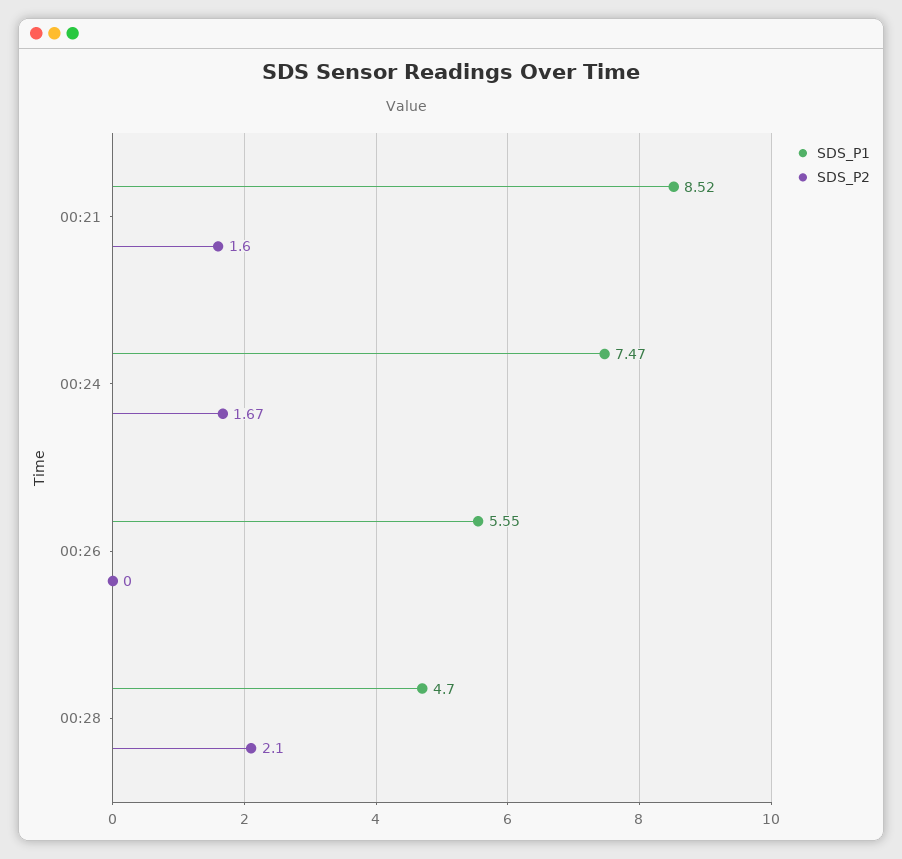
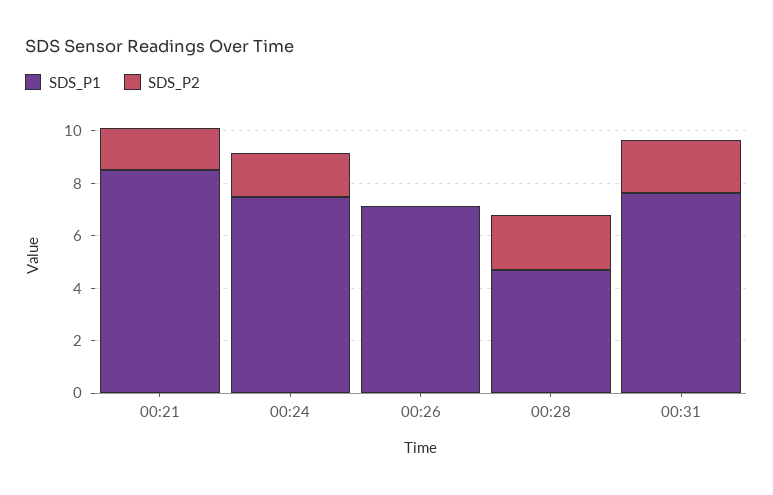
SDS_P1, 00:26: 5.55 -> 7
SDS_P1, 00:31: none -> 7.5
SDS_P2, 00:31: none -> 2

